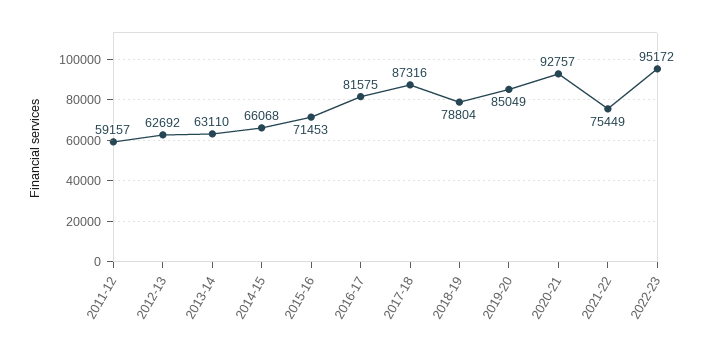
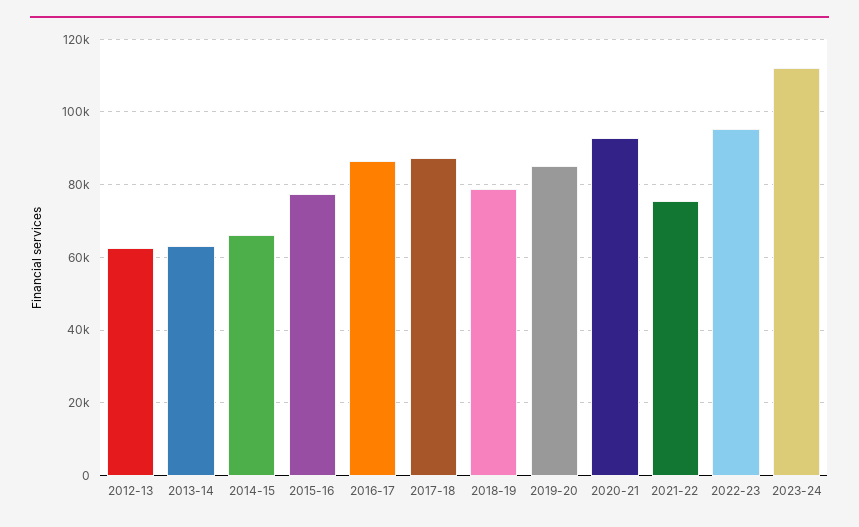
2011-12: 59157 -> none
2015-16: 71453 -> 78000
2016-17: 81575 -> 86000
2023-24: none -> 112000

